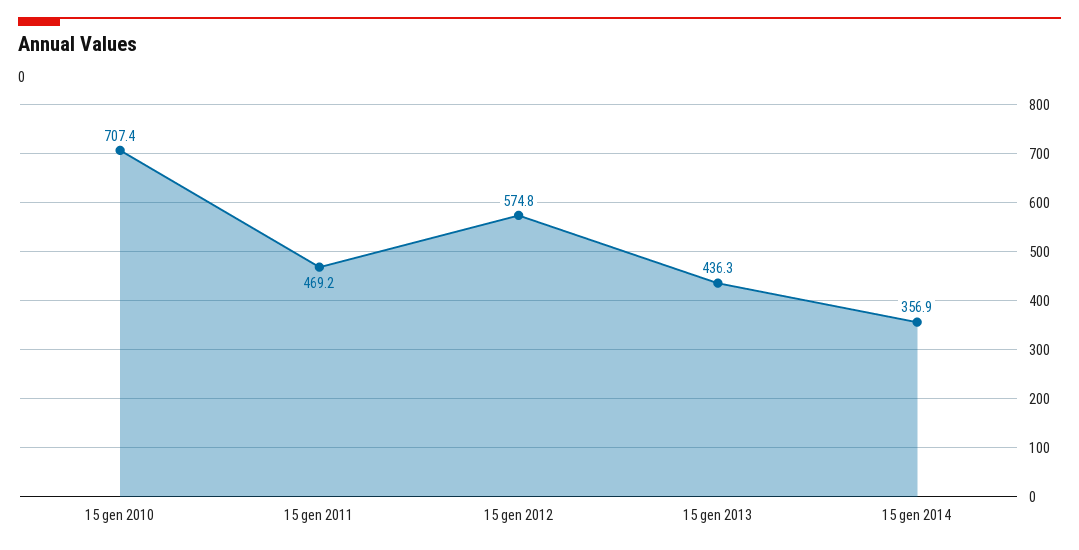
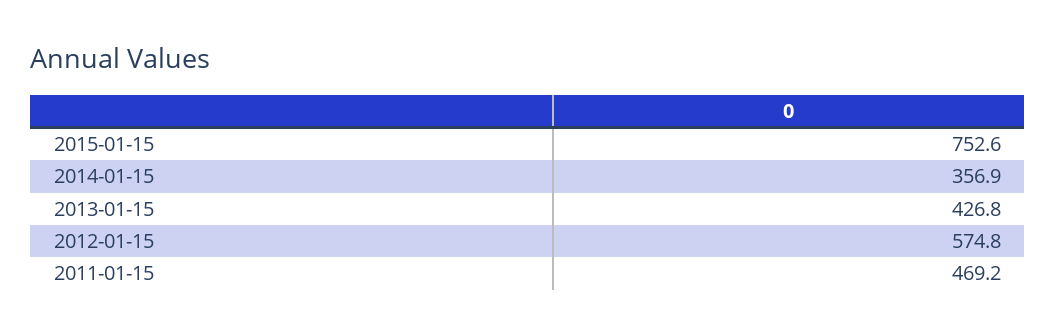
15 gen 2010: 707.4 -> none
15 gen 2013: 436.3 -> 426.8
2015-01-15: none -> 752.6

